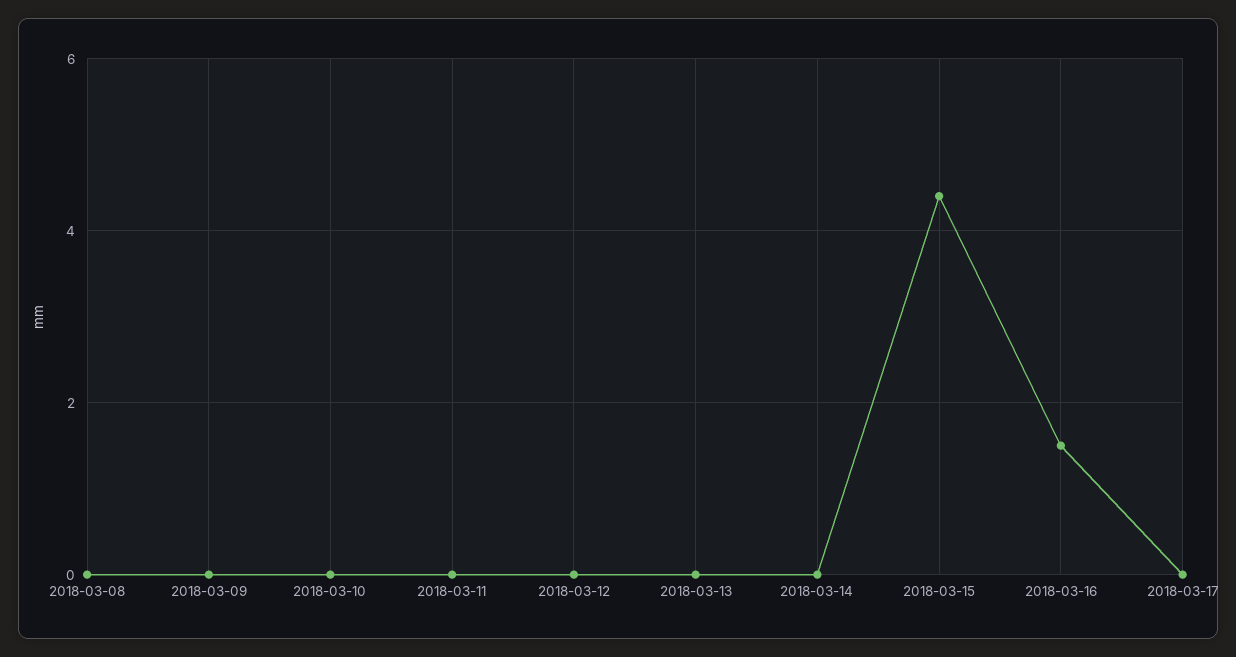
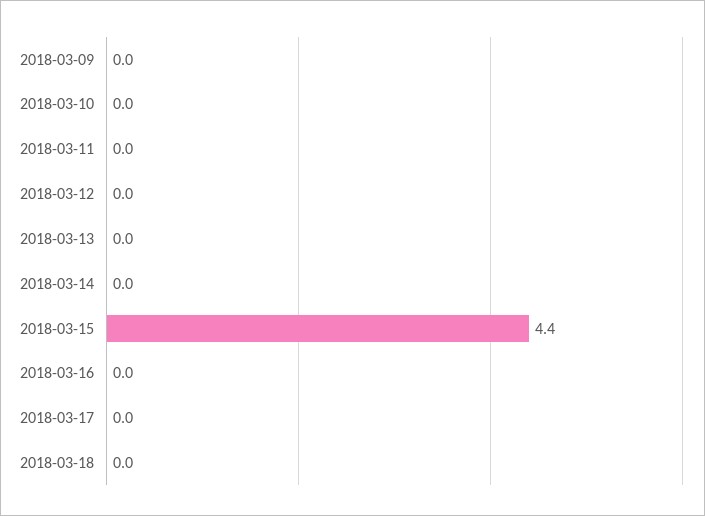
2018-03-08: 0 -> none
2018-03-16: 1.5 -> 0
2018-03-18: none -> 0

